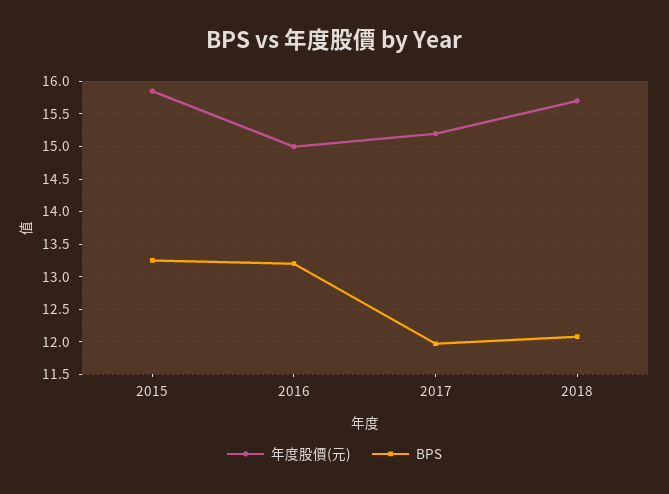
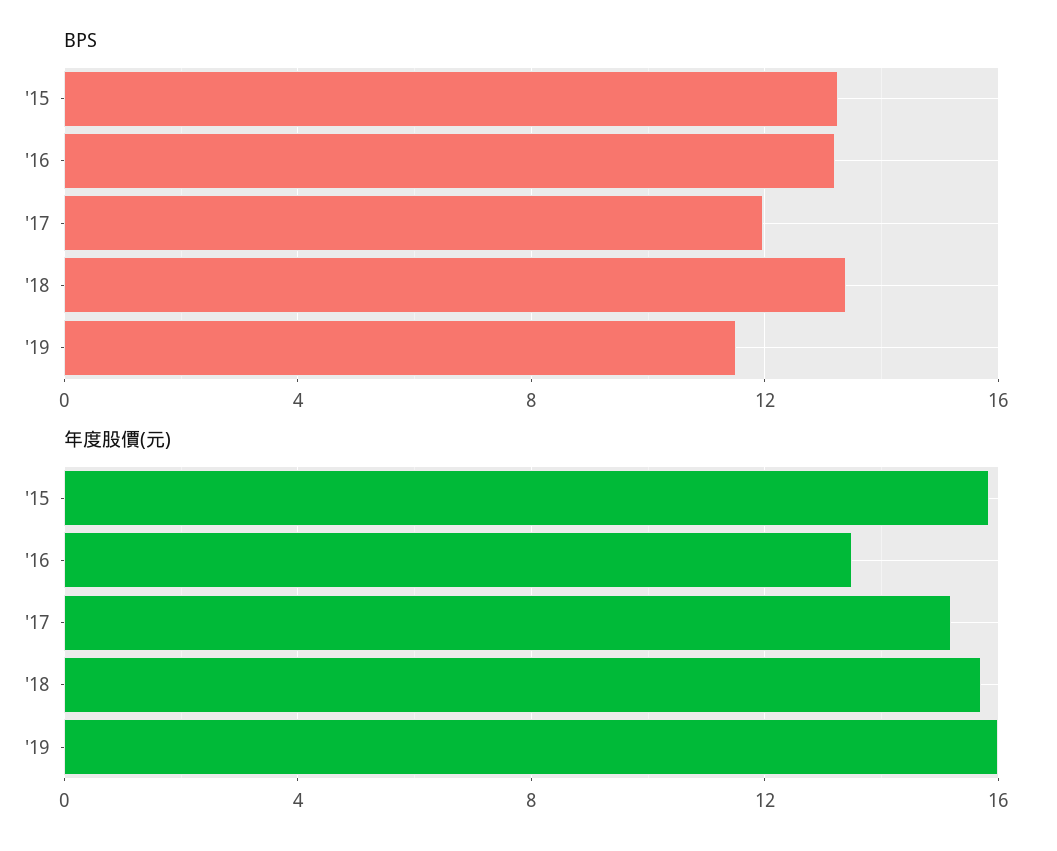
年度股價(元), 2016: 15 -> 13.5
BPS, 2018: 12.1 -> 13.5
BPS, '19: none -> 11.5
年度股價(元), '19: none -> 16

